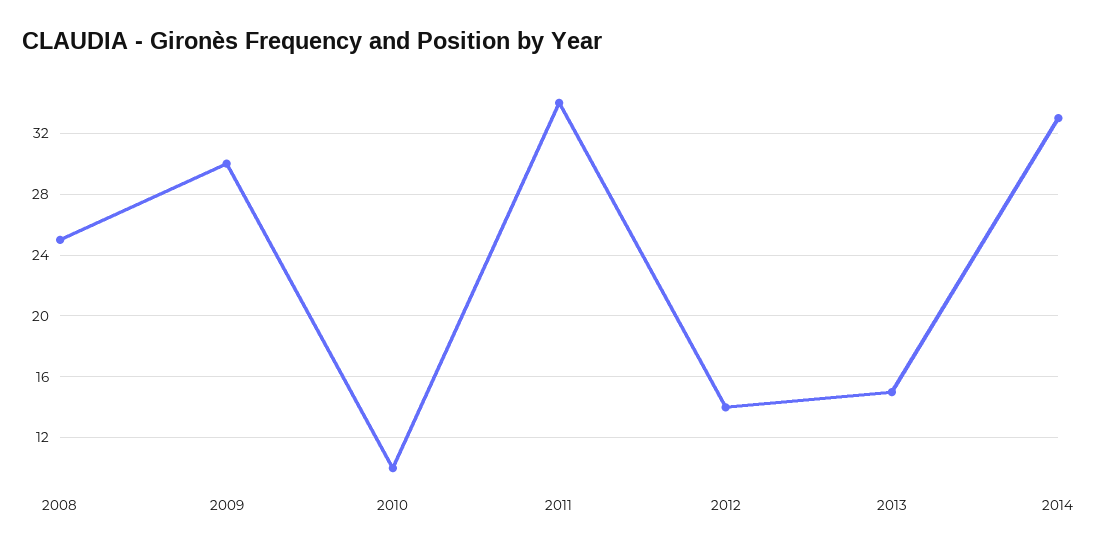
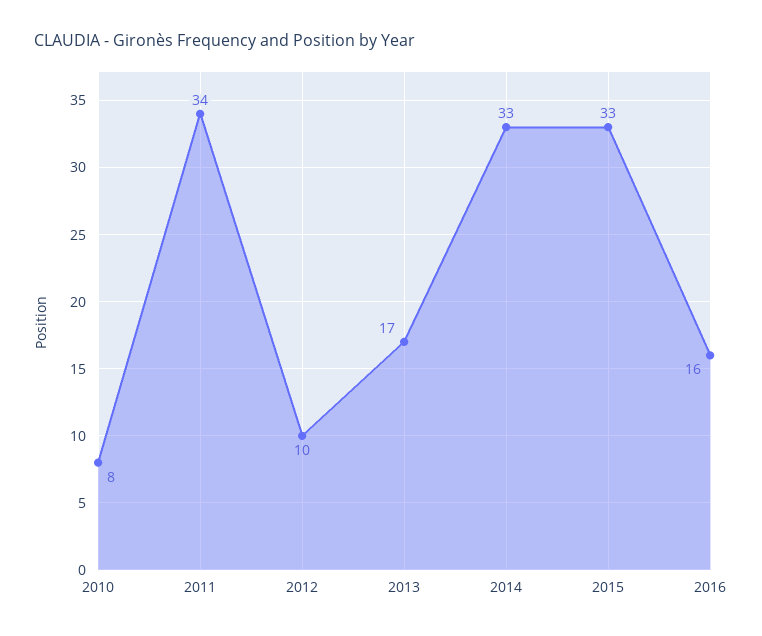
2008: 25 -> none
2009: 30 -> none
2010: 10 -> 8
2012: 14 -> 10
2013: 15 -> 17
2015: none -> 33
2016: none -> 16

